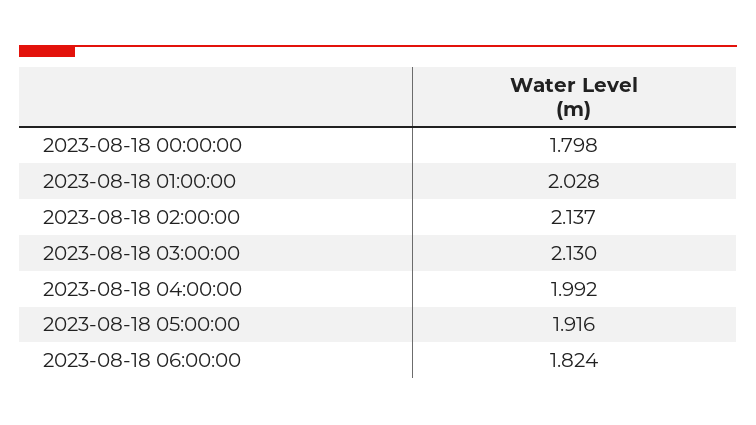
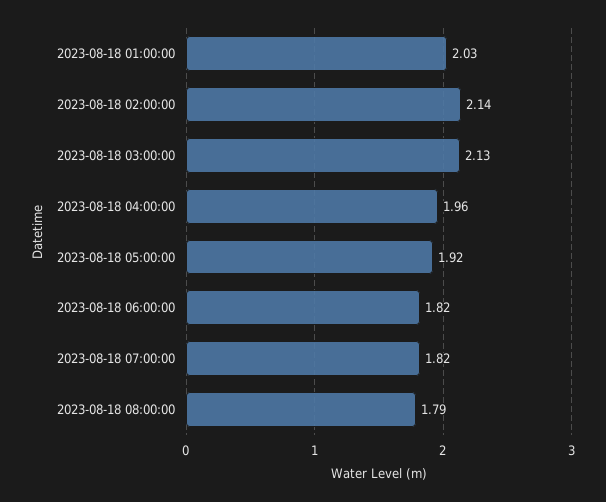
2023-08-18 00:00:00: 1.798 -> none
2023-08-18 04:00:00: 1.992 -> 1.96
2023-08-18 07:00:00: none -> 1.82
2023-08-18 08:00:00: none -> 1.79

